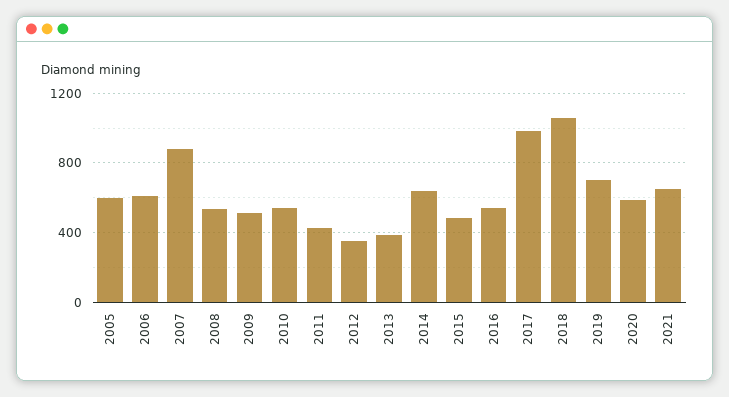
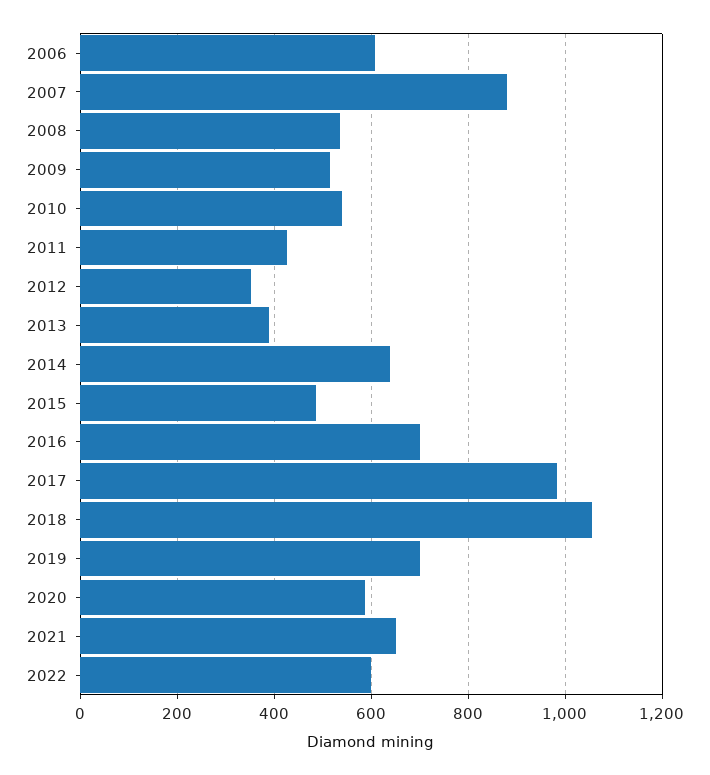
2005: 600 -> none
2016: 550 -> 700
2022: none -> 600

